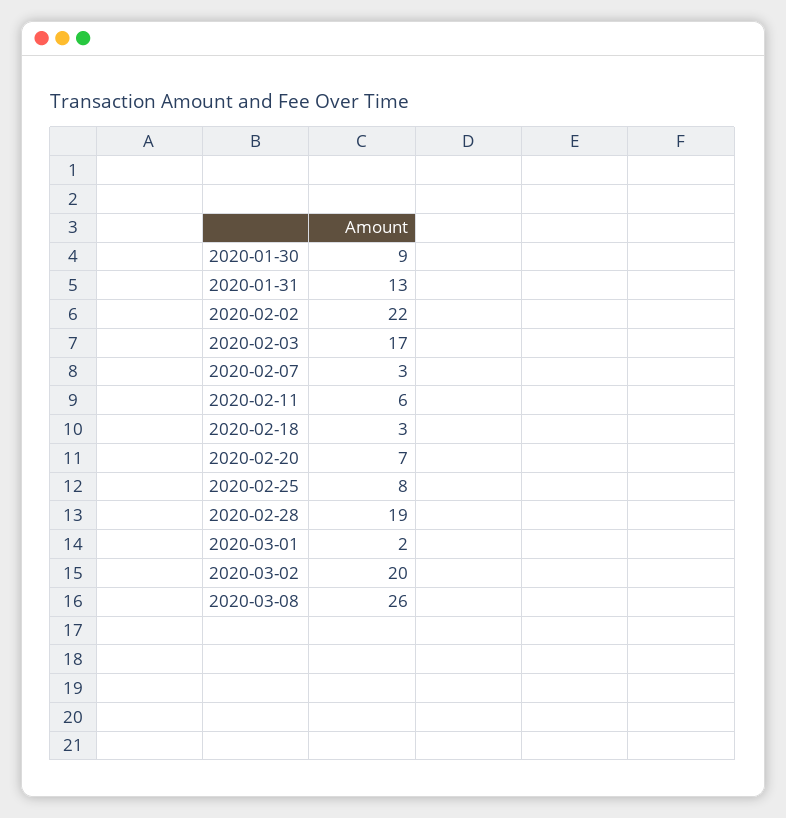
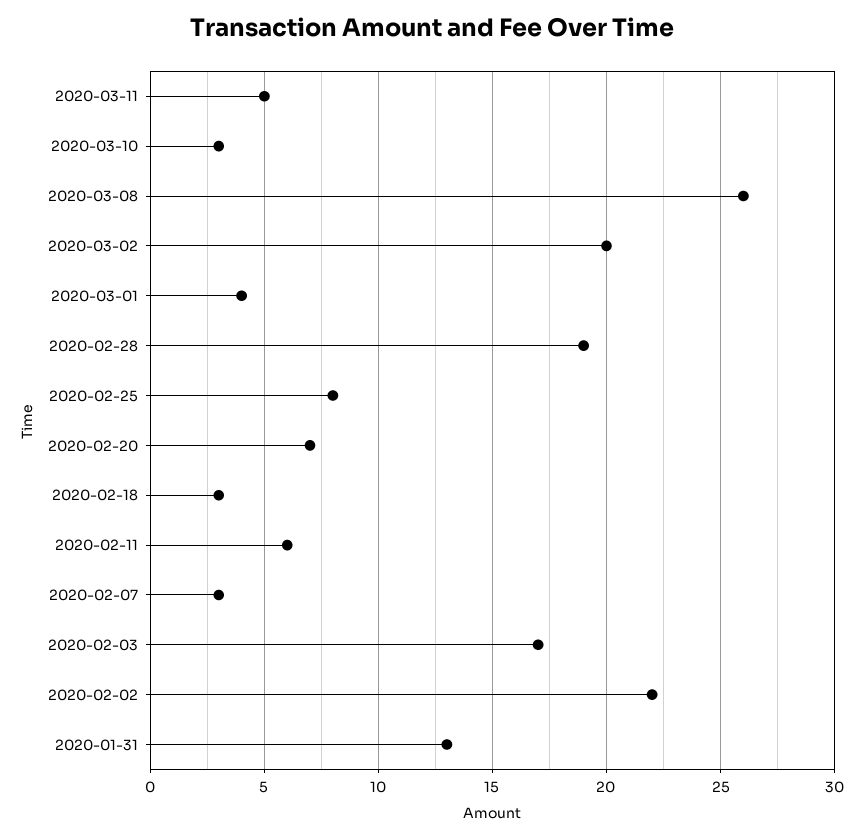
2020-01-30: 9 -> none
2020-03-01: 2 -> 4
2020-03-11: none -> 5
2020-03-10: none -> 3

